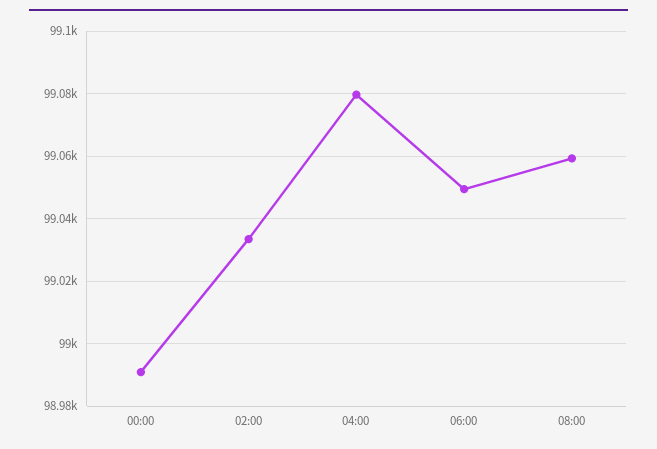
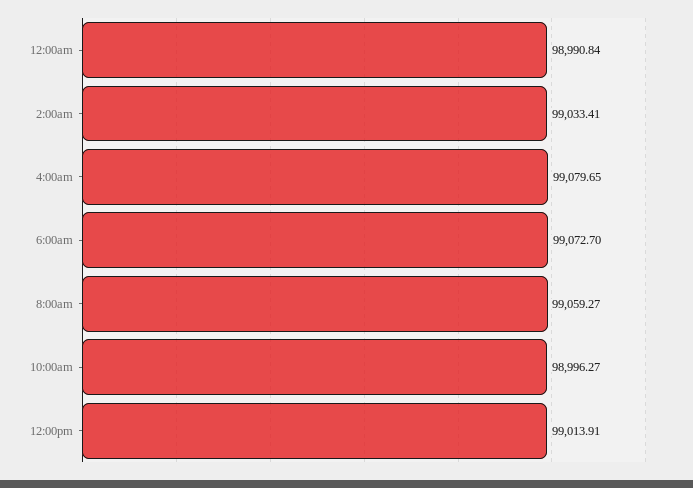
06:00: 99050 -> 99072.7
10:00am: none -> 98996.27
12:00pm: none -> 99013.91

